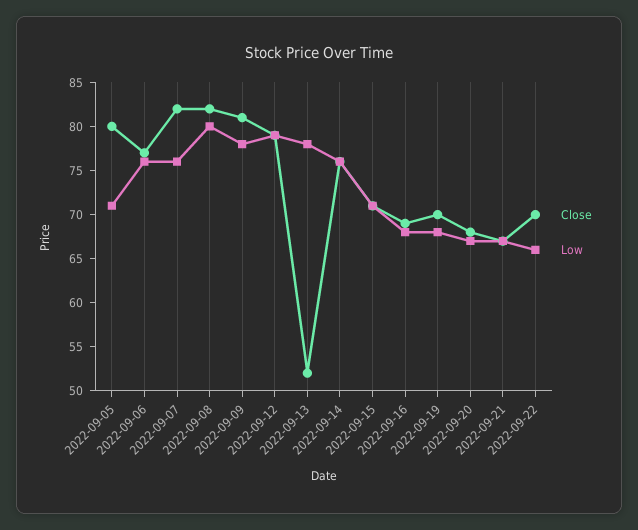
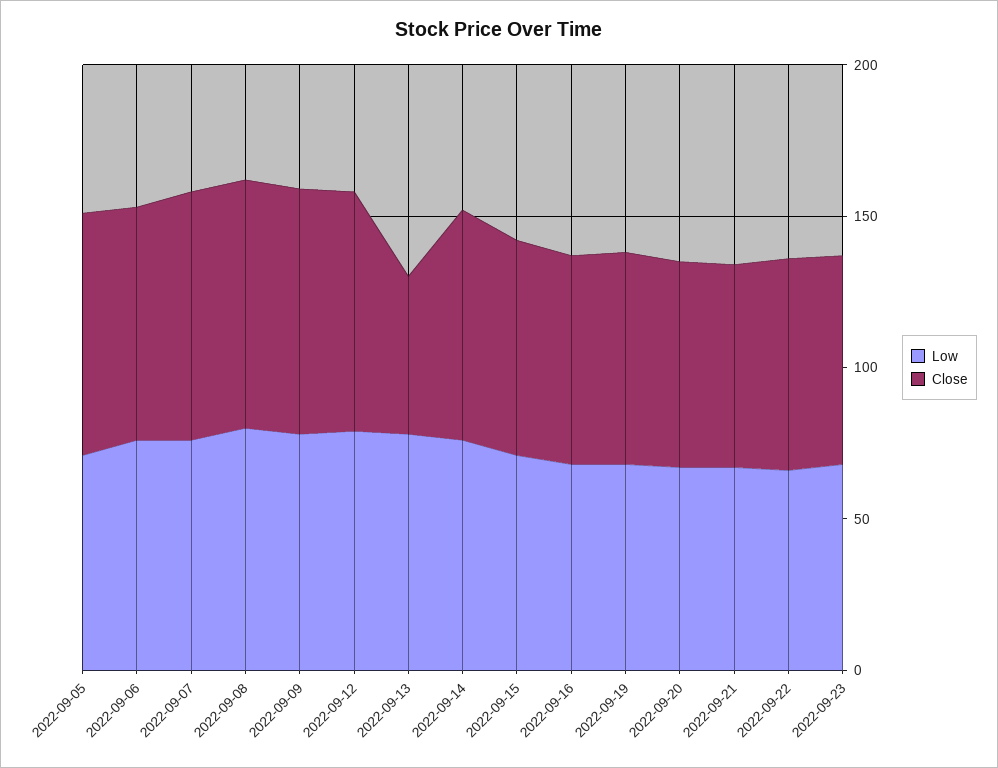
Low, 2022-09-23: none -> 70
Close, 2022-09-23: none -> 70

